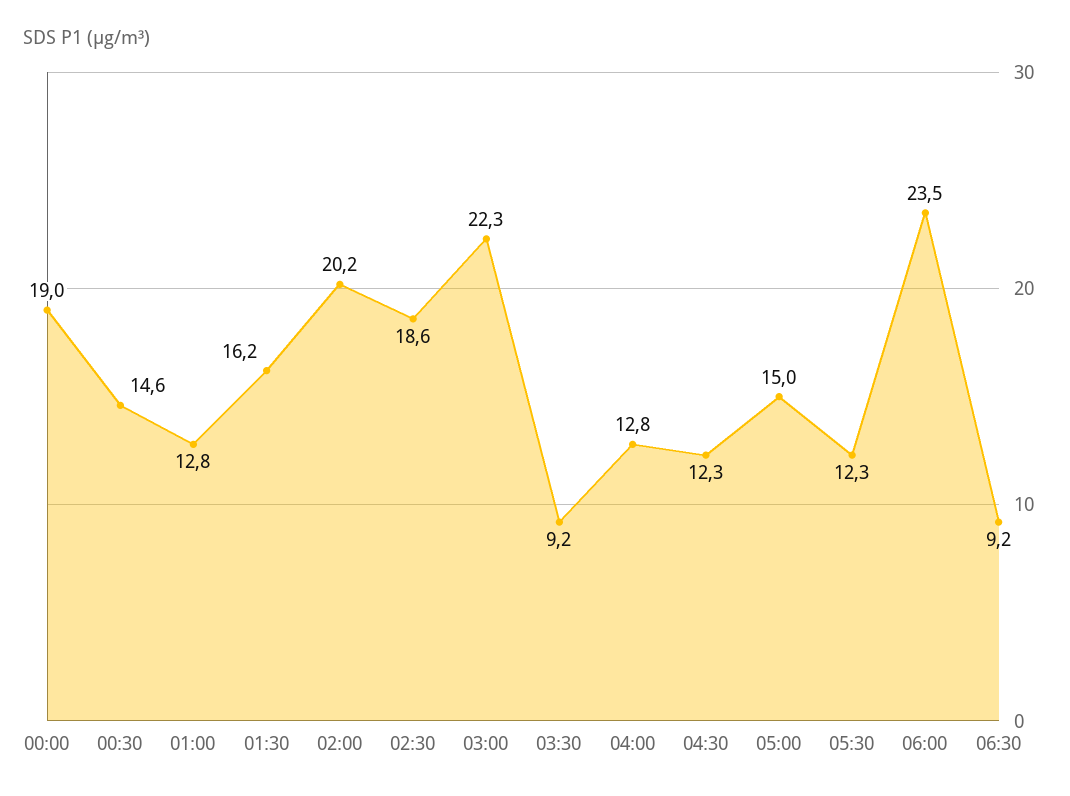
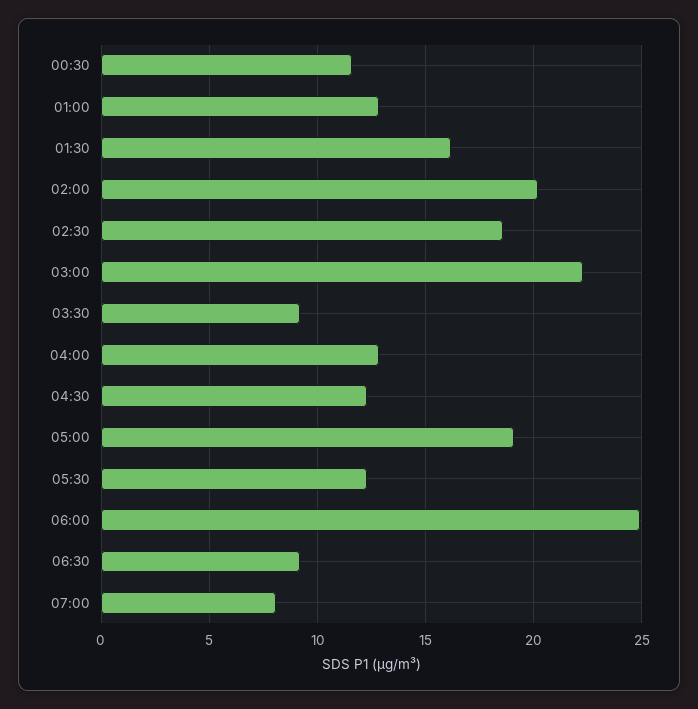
00:00: 19 -> none
00:30: 14.6 -> 11.5
05:00: 15 -> 19
06:00: 23.5 -> 25
07:00: none -> 8

